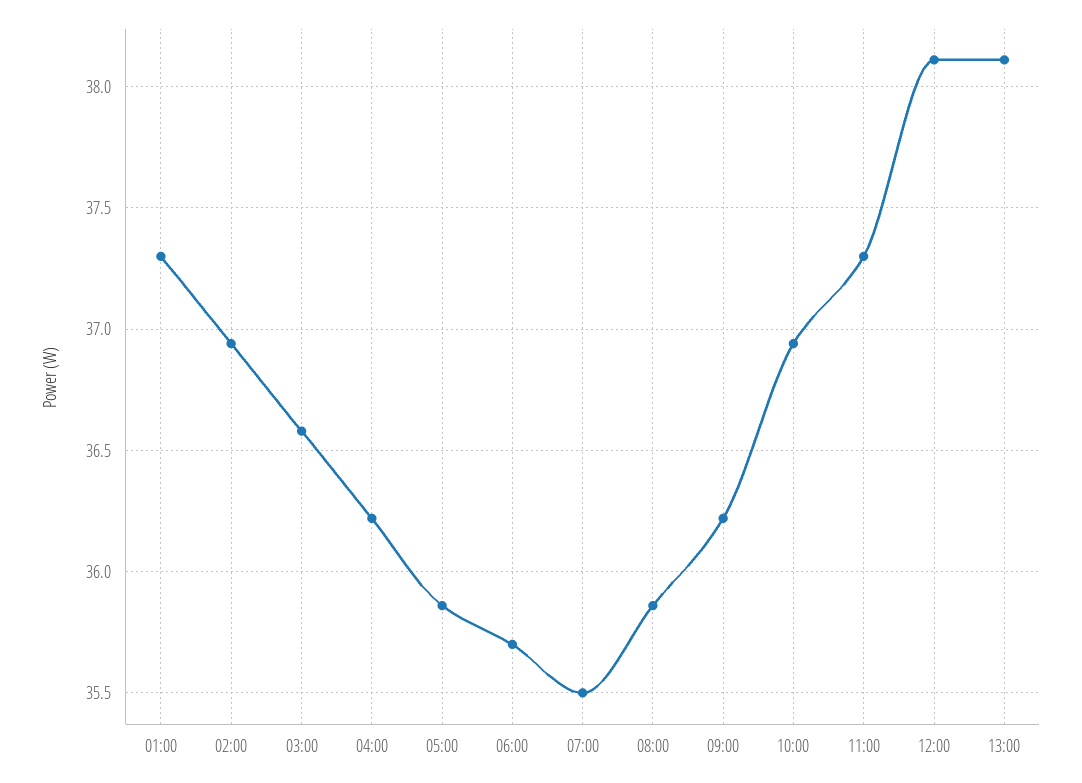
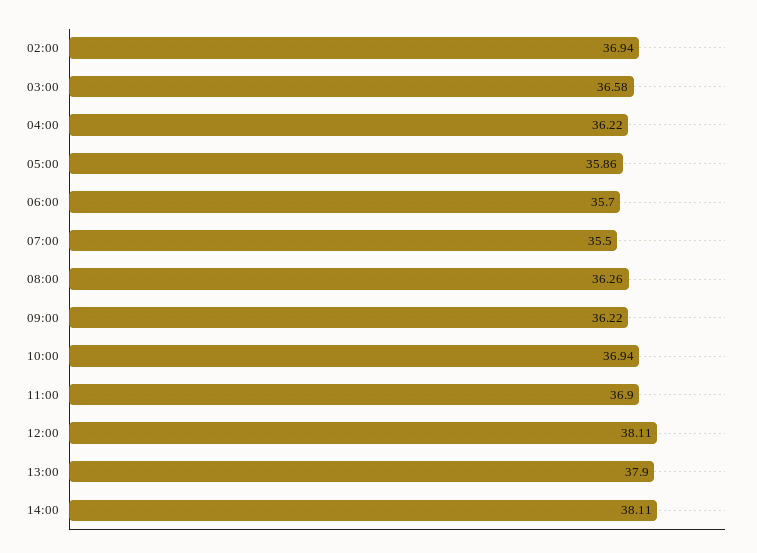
01:00: 37.3 -> none
08:00: 35.85 -> 36.26
11:00: 37.3 -> 36.9
13:00: 38.1 -> 37.9
14:00: none -> 38.11

